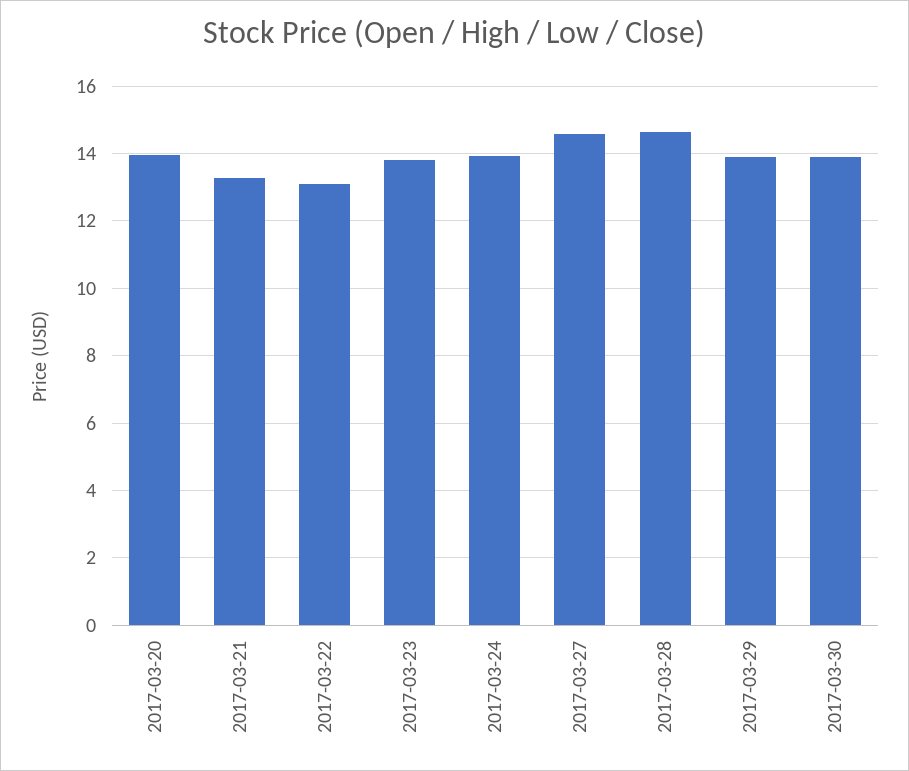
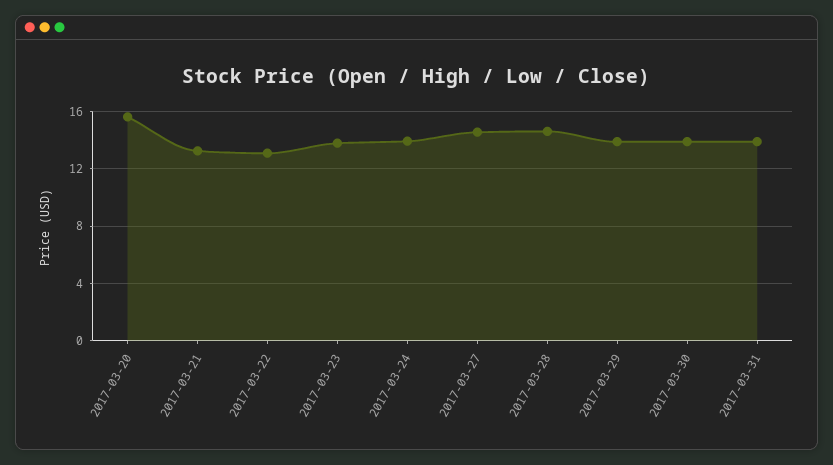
2017-03-20: 14 -> 15.5
2017-03-31: none -> 14

